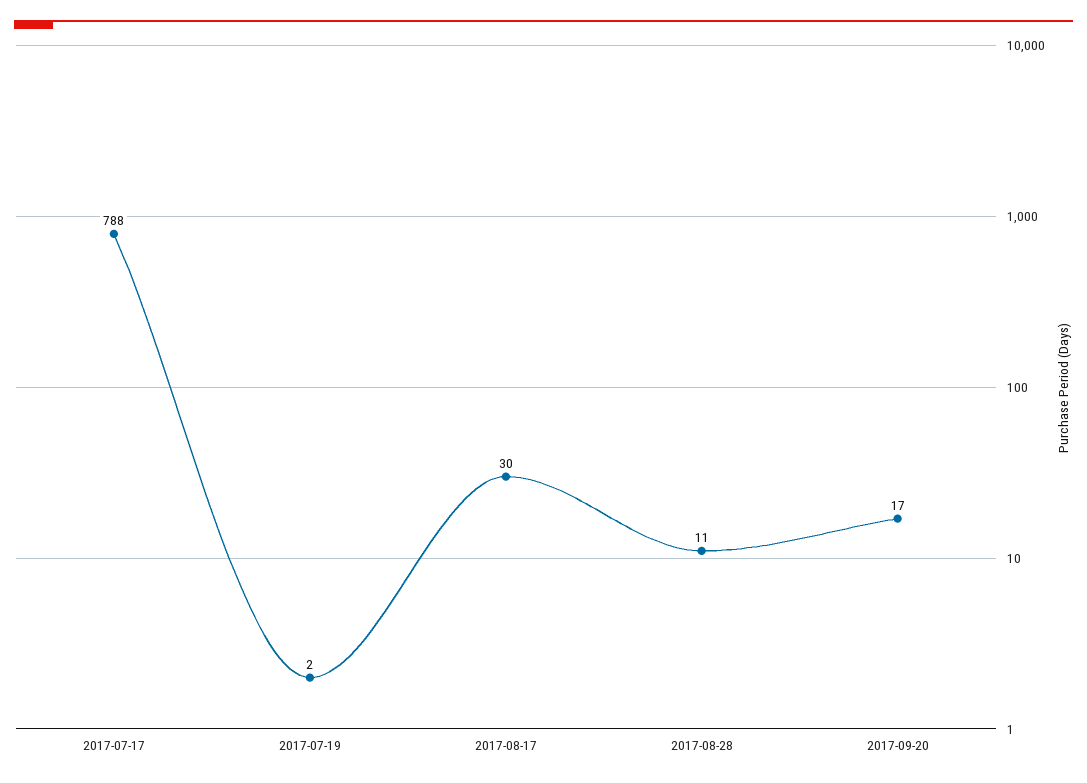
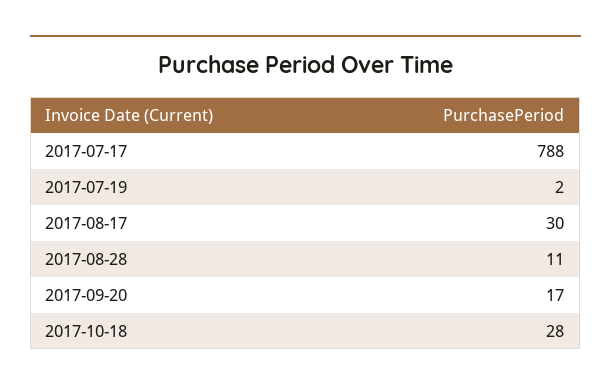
2017-10-18: none -> 28

